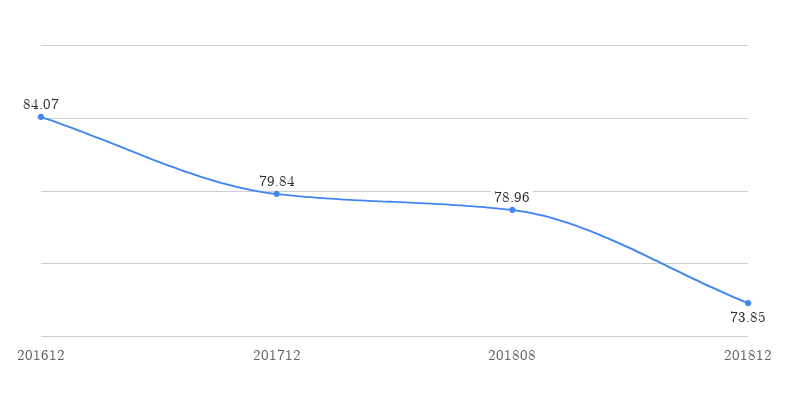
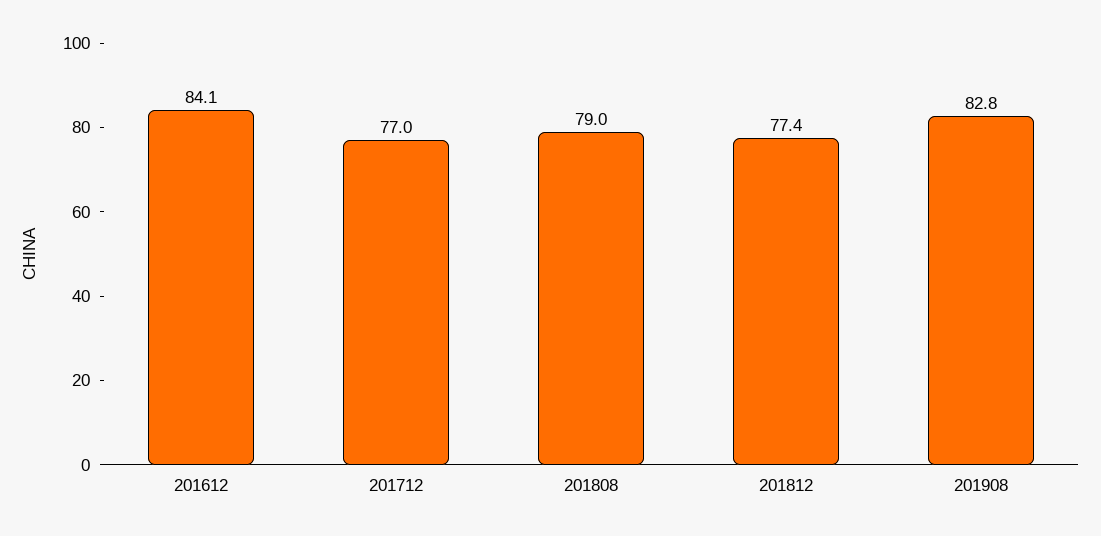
201712: 79.84 -> 77
201812: 73.85 -> 77.4
201908: none -> 82.8

